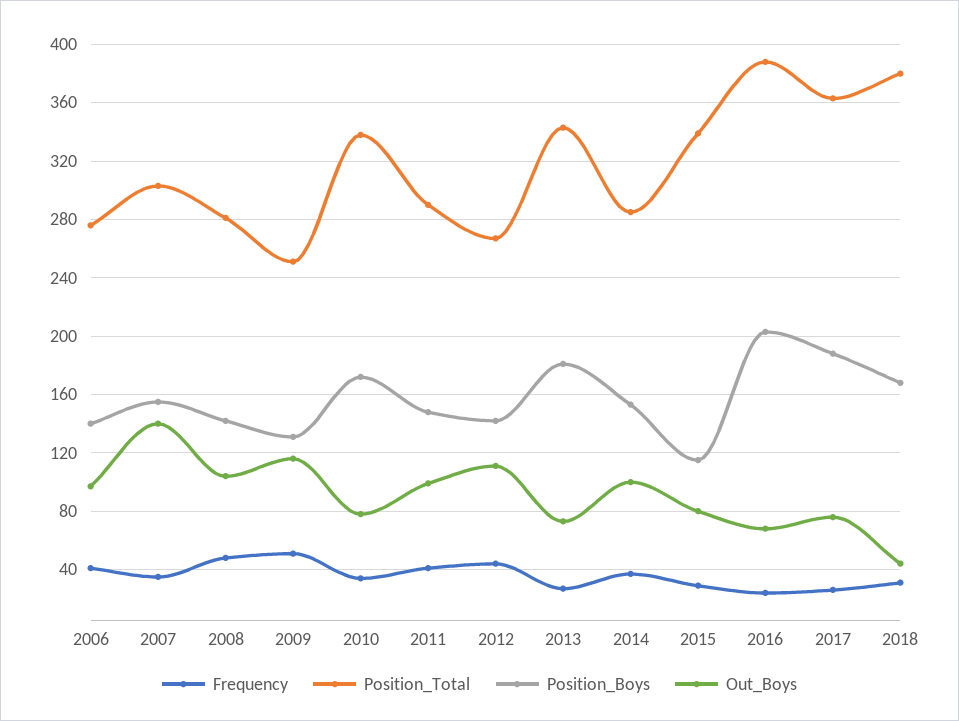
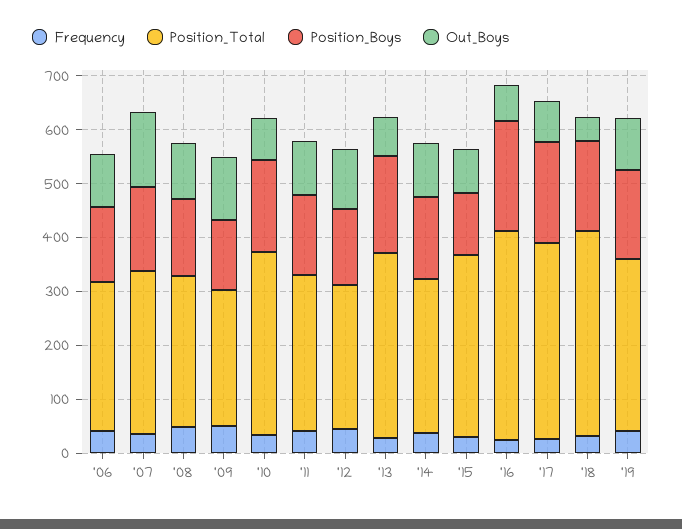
Frequency, '19: none -> 40
Position_Total, '19: none -> 320
Position_Boys, '19: none -> 160
Out_Boys, '19: none -> 100

